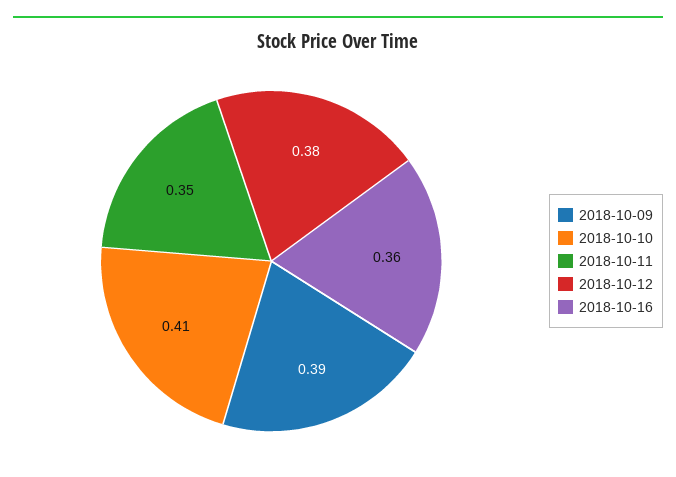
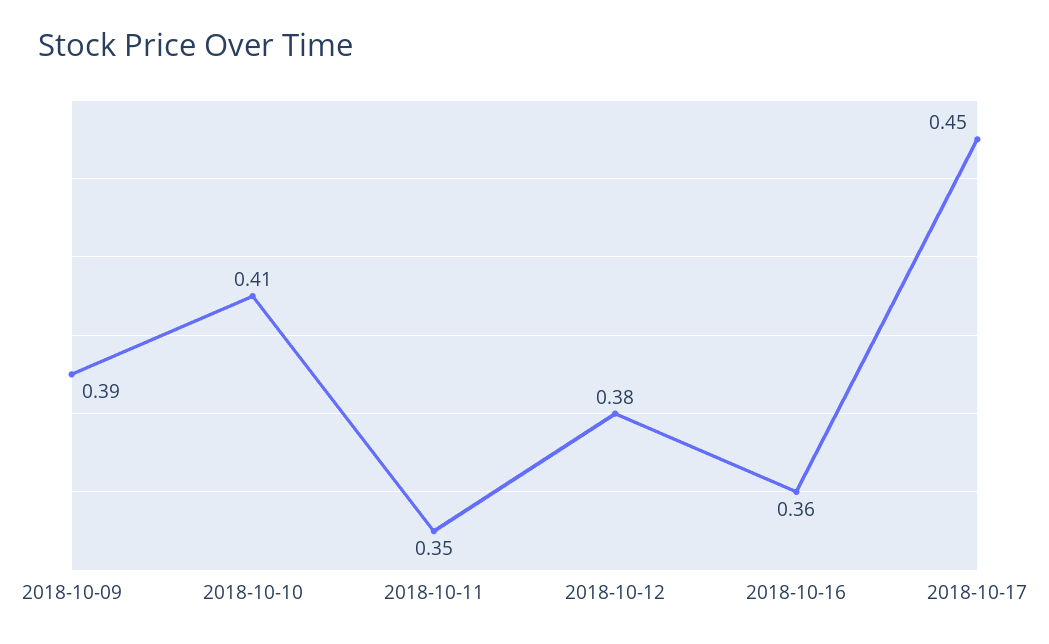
2018-10-17: none -> 0.45

